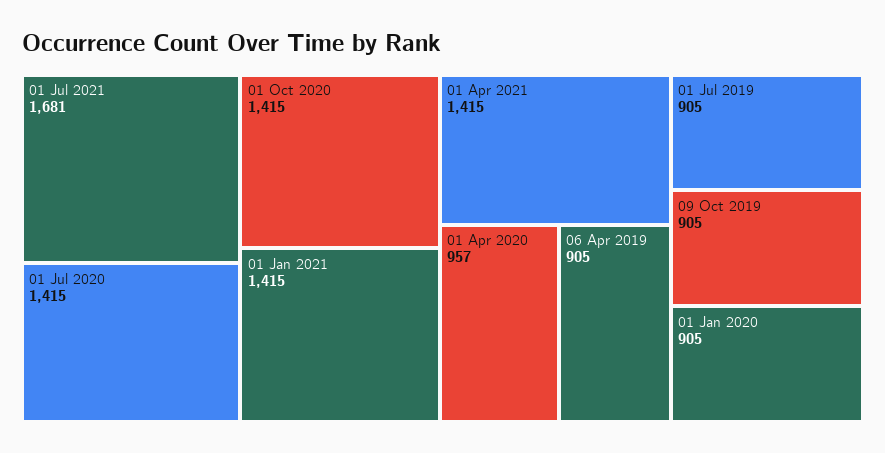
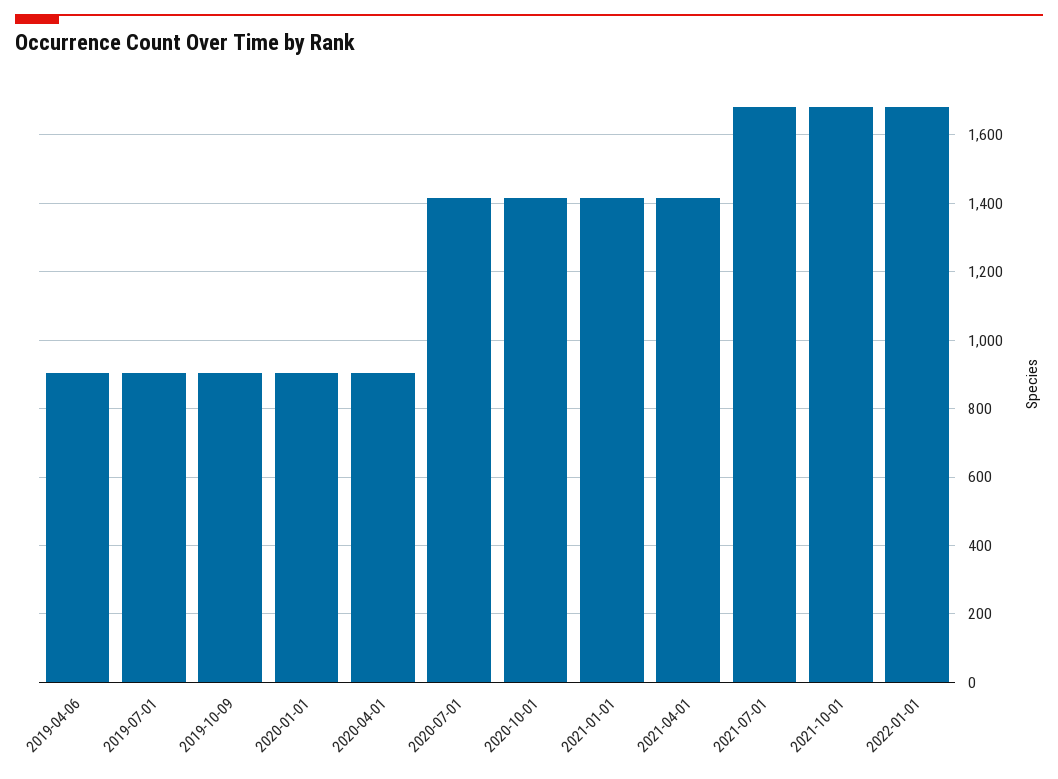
01 Apr 2020: 957 -> 900
2021-10-01: none -> 1680
2022-01-01: none -> 1680

